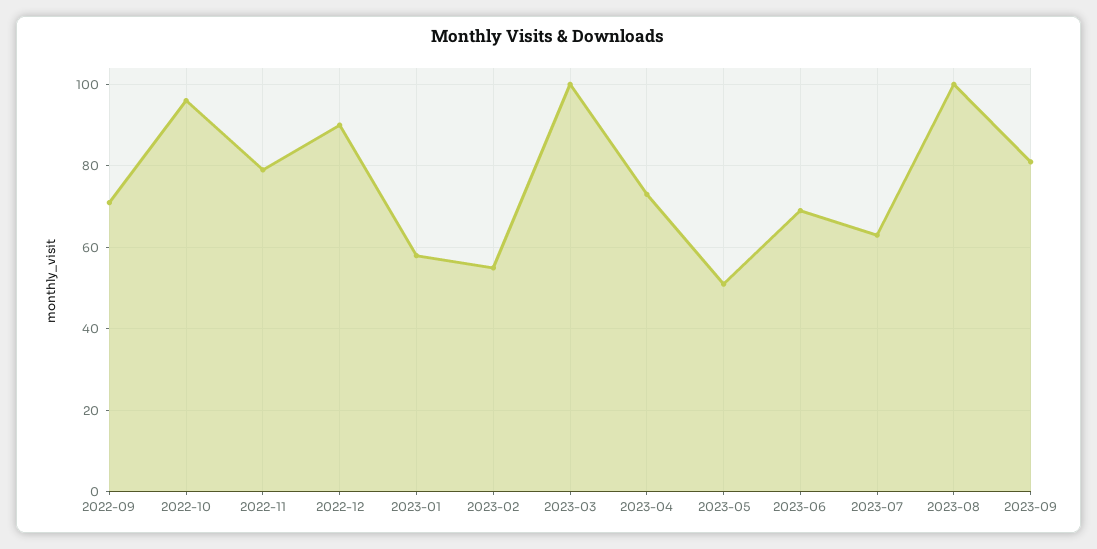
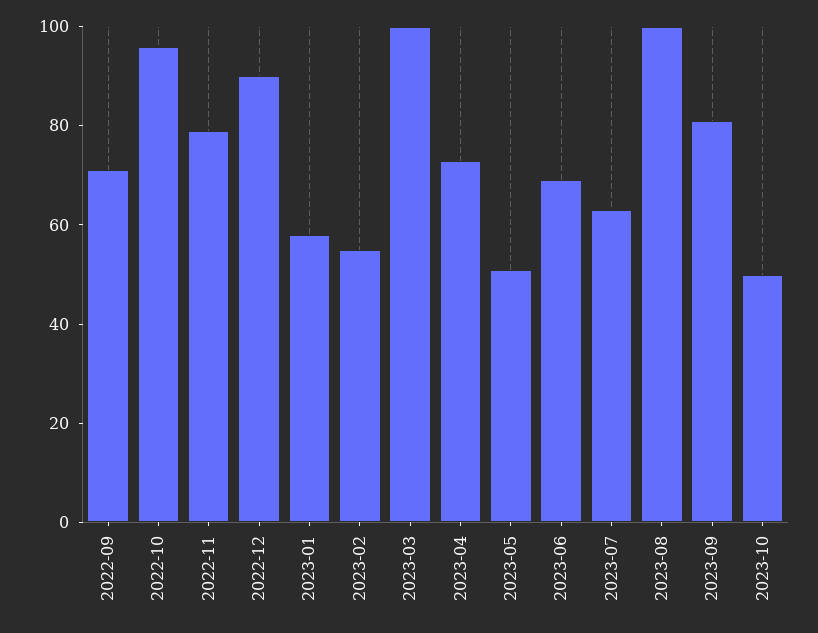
2023-10: none -> 50

